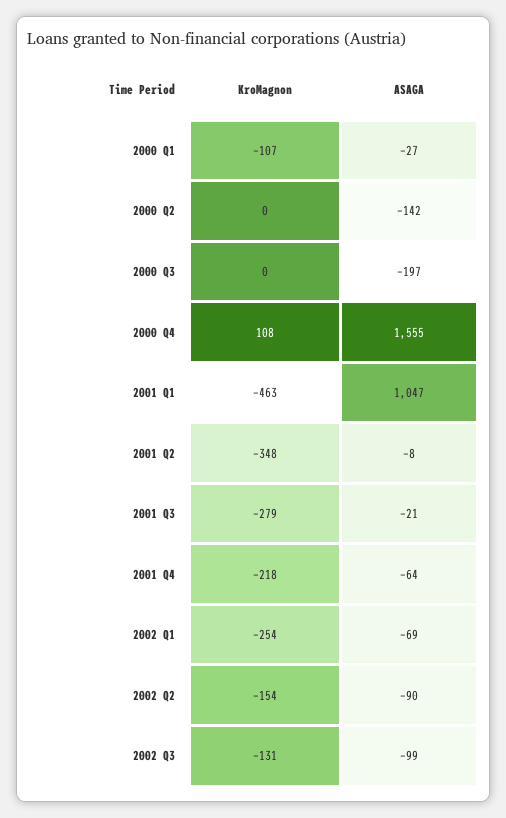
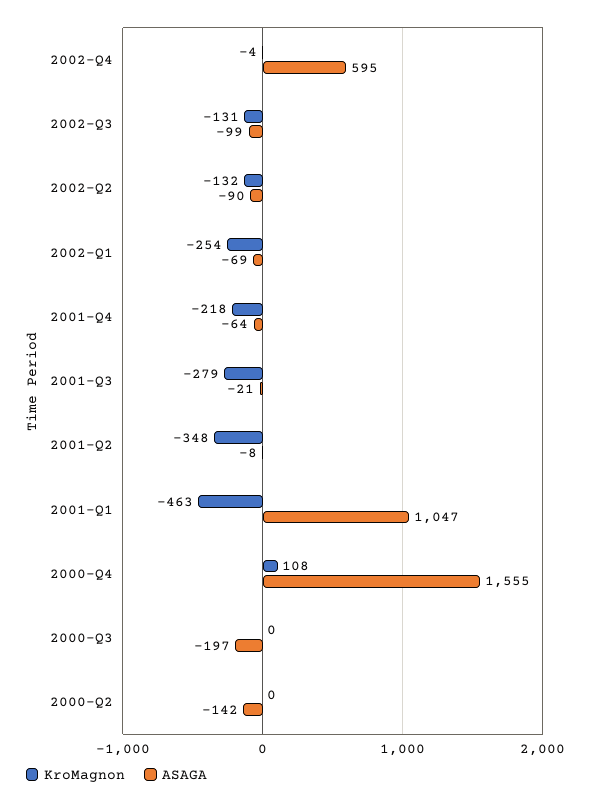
KroMagnon, 2000 Q1: -107 -> none
ASAGA, 2000 Q1: -27 -> none
KroMagnon, 2002 Q2: -154 -> -132
KroMagnon, 2002-Q4: none -> -4
ASAGA, 2002-Q4: none -> 595

